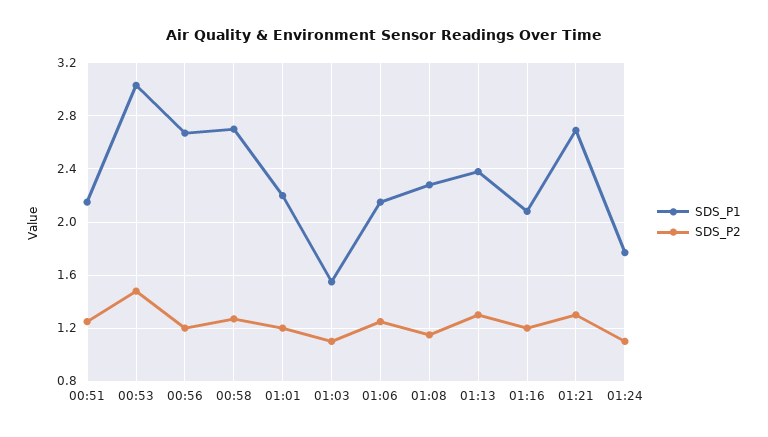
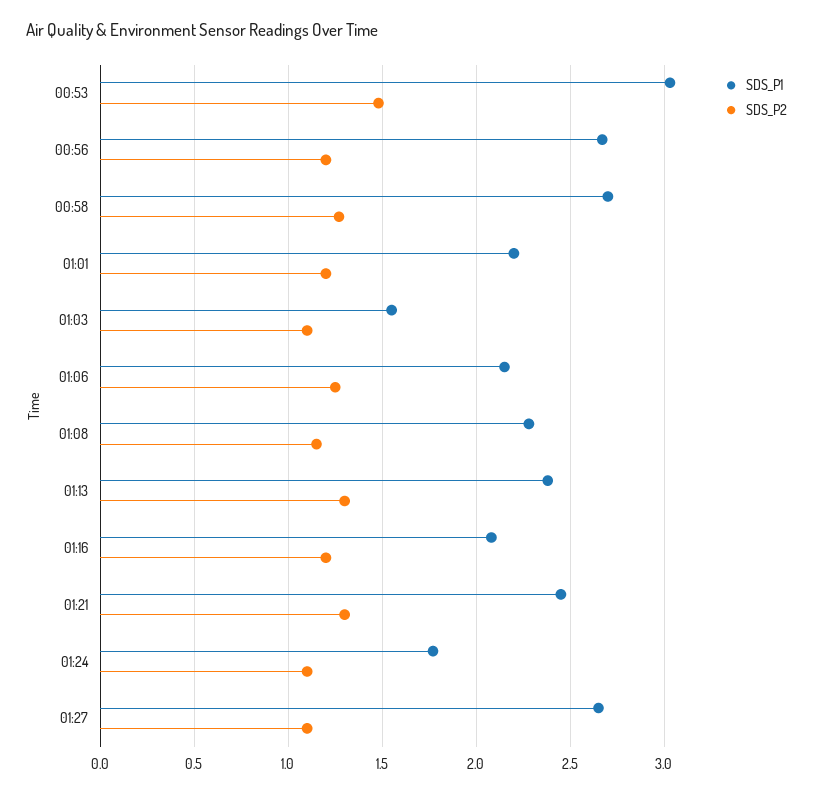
SDS_P1, 00:51: 2.15 -> none
SDS_P2, 00:51: 1.25 -> none
SDS_P1, 01:21: 2.7 -> 2.45
SDS_P1, 01:27: none -> 2.65
SDS_P2, 01:27: none -> 1.1

